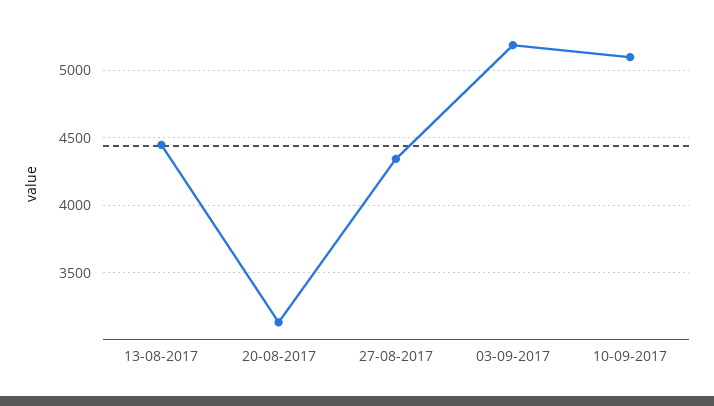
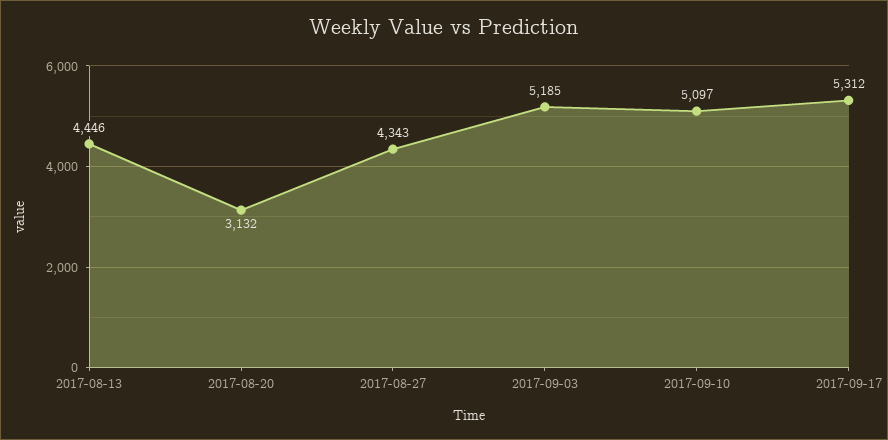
2017-09-17: none -> 5312

